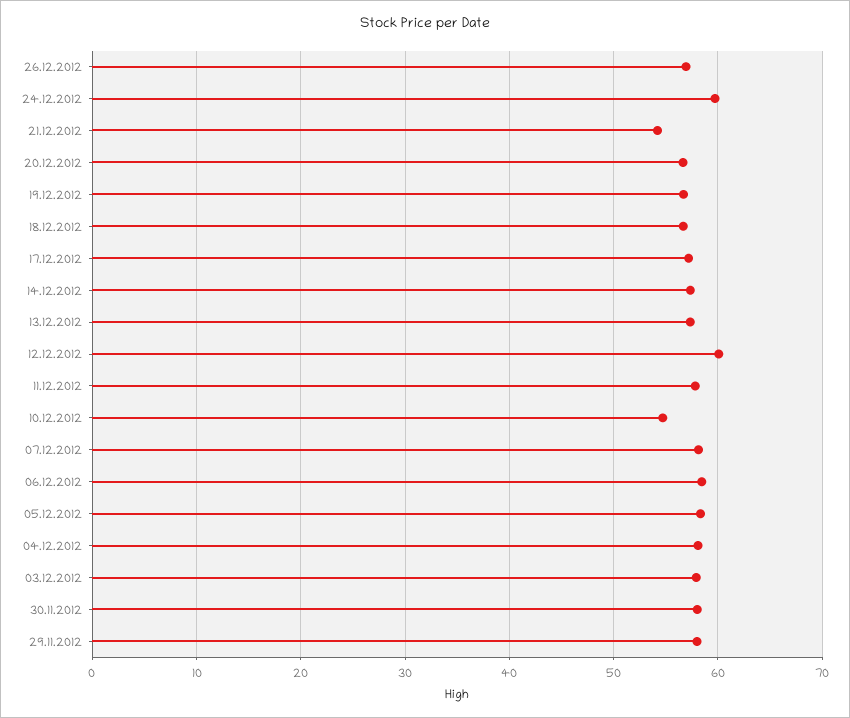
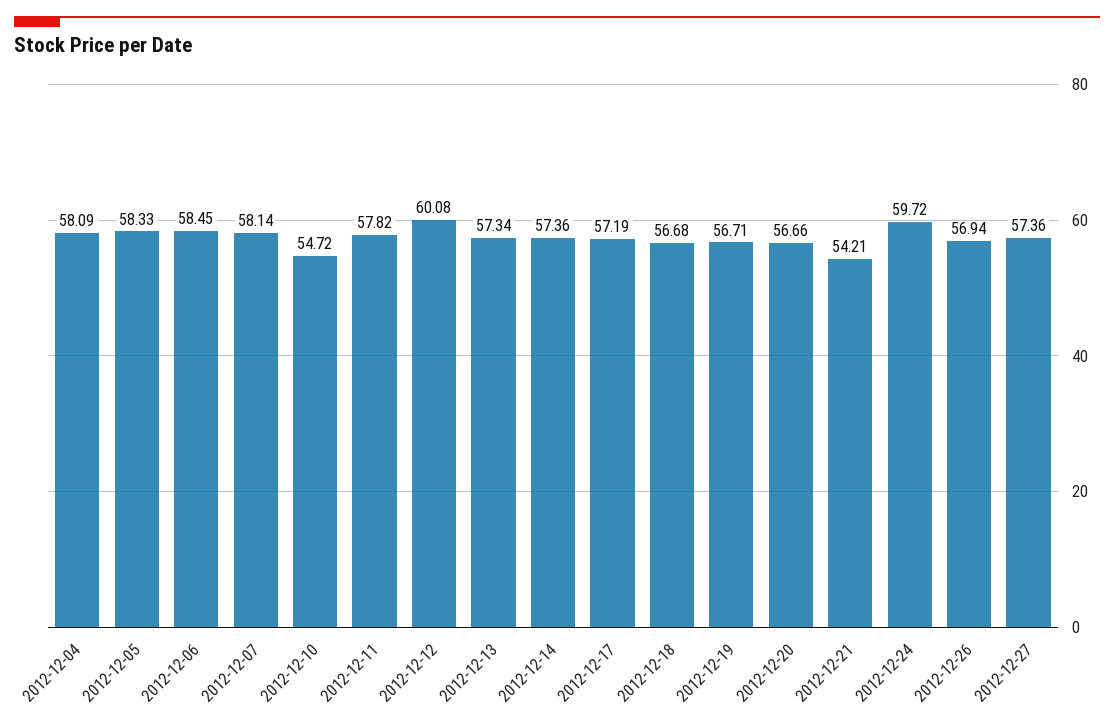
03.12.2012: 58 -> none
30.11.2012: 58 -> none
29.11.2012: 58 -> none
2012-12-27: none -> 57.36

